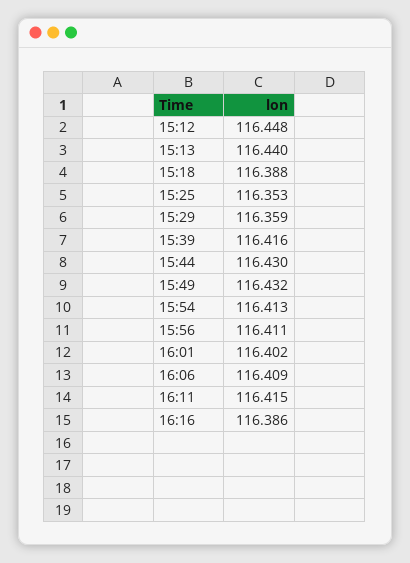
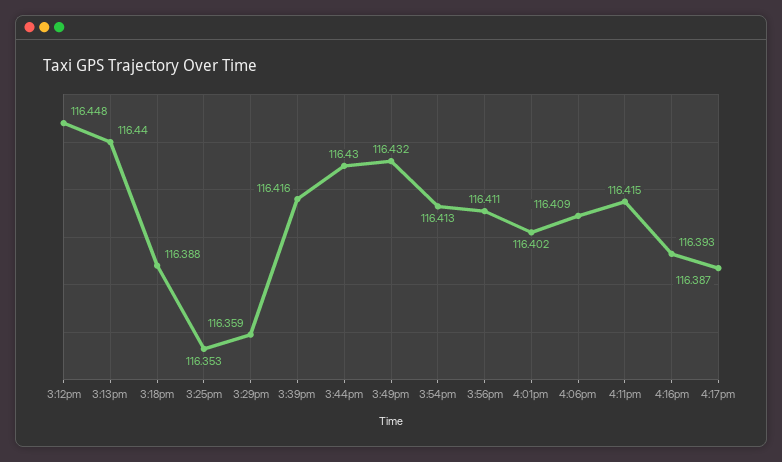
16:16: 116.386 -> 116.393
4:17pm: none -> 116.387

